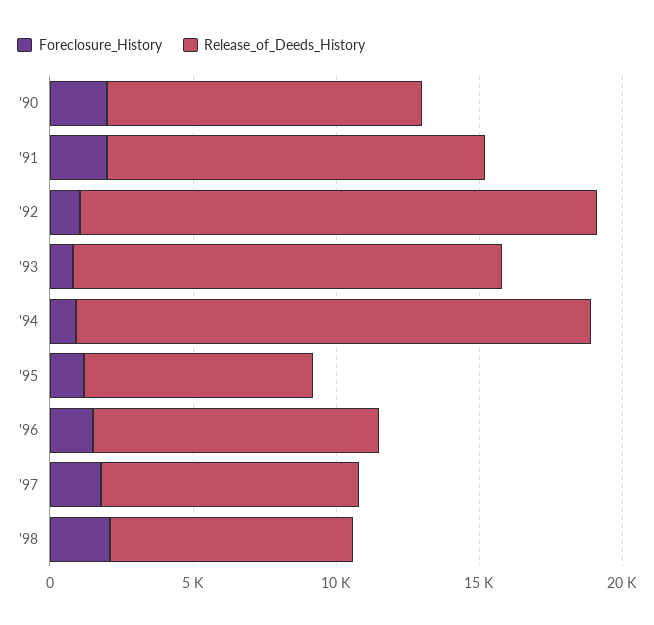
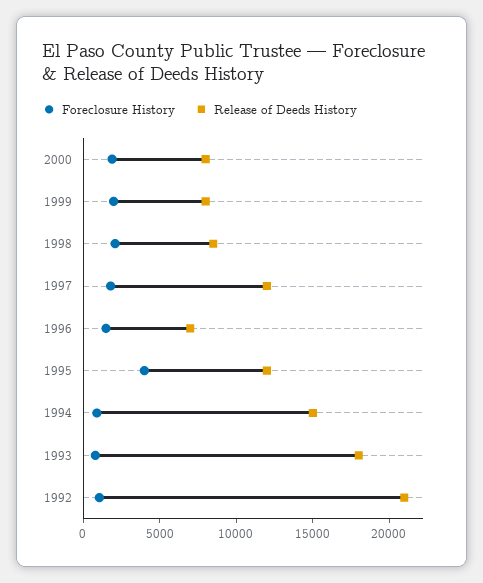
Foreclosure_History, '90: 2000 -> none
Release_of_Deeds_History, '90: 11000 -> none
Foreclosure_History, '91: 2000 -> none
Release_of_Deeds_History, '91: 13000 -> none
Release_of_Deeds_History, '92: 18000 -> 21000
Release_of_Deeds_History, '93: 15000 -> 18000
Release_of_Deeds_History, '94: 18000 -> 15000
Foreclosure_History, '95: 1000 -> 4000
Release_of_Deeds_History, '95: 8000 -> 12000
Release_of_Deeds_History, '96: 10000 -> 7000
Release_of_Deeds_History, '97: 9000 -> 12000
Foreclosure_History, 2000: none -> 2000
Release_of_Deeds_History, 2000: none -> 8000
Foreclosure_History, 1999: none -> 2000
Release_of_Deeds_History, 1999: none -> 8000

